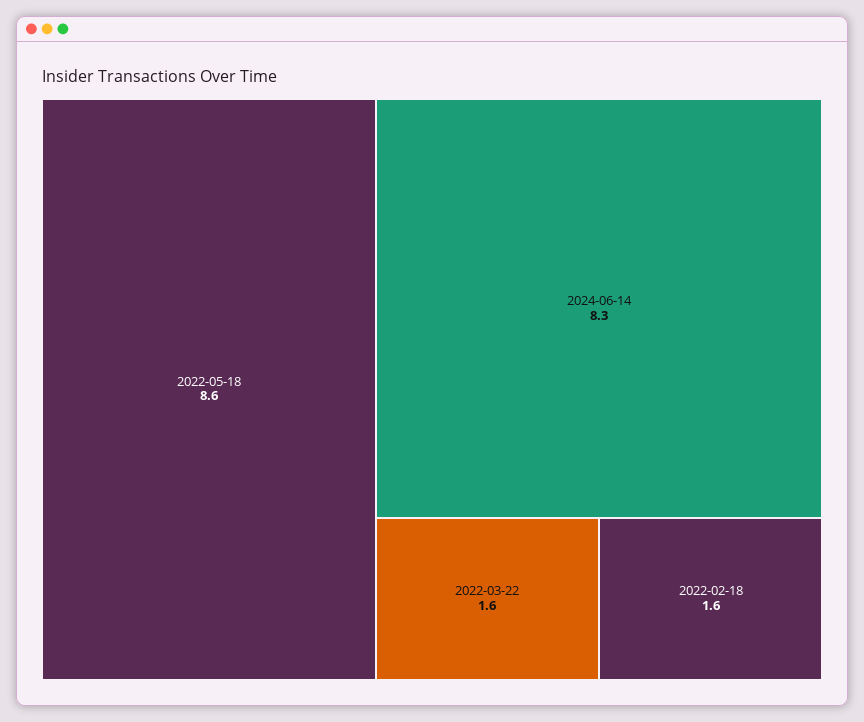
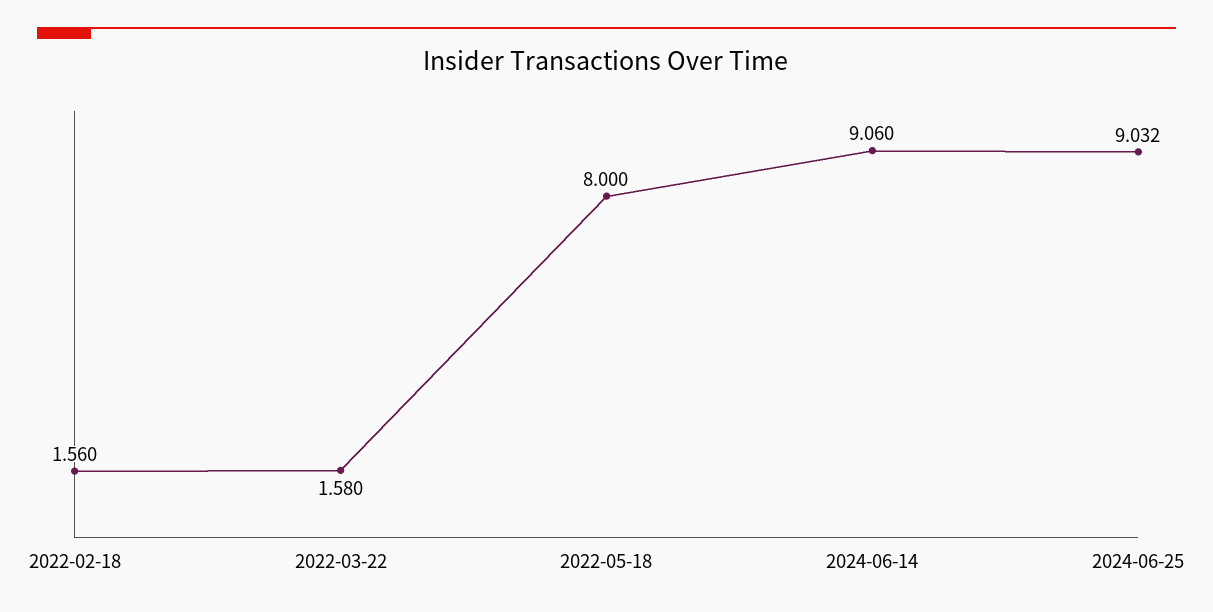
2022-05-18: 8.6 -> 8
2024-06-14: 8.3 -> 9.06
2024-06-25: none -> 9.032

